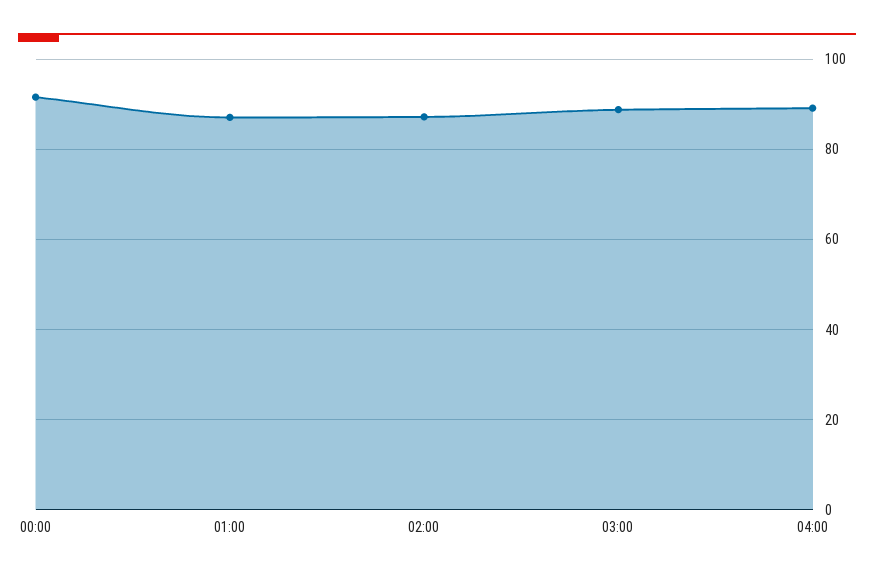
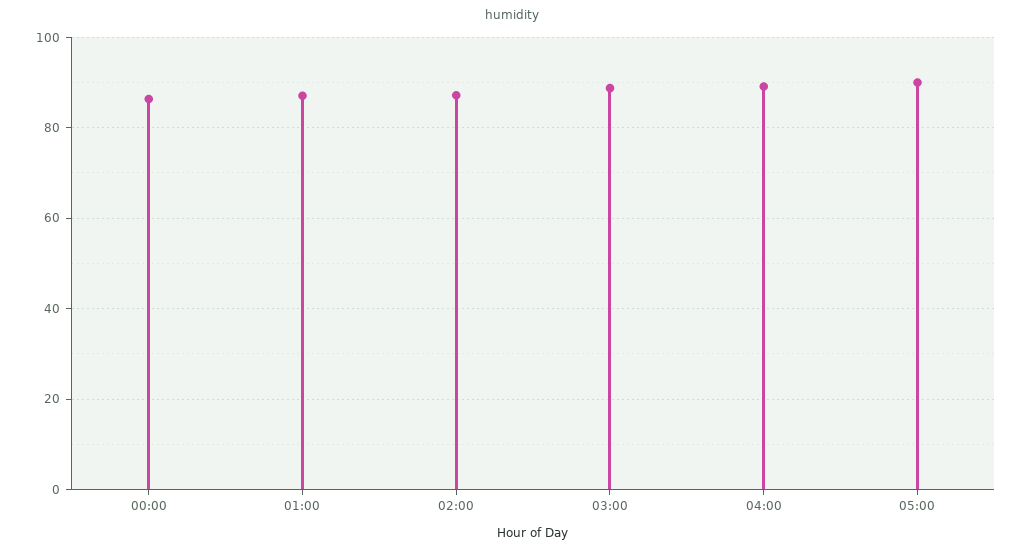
00:00: 92 -> 86
05:00: none -> 90

